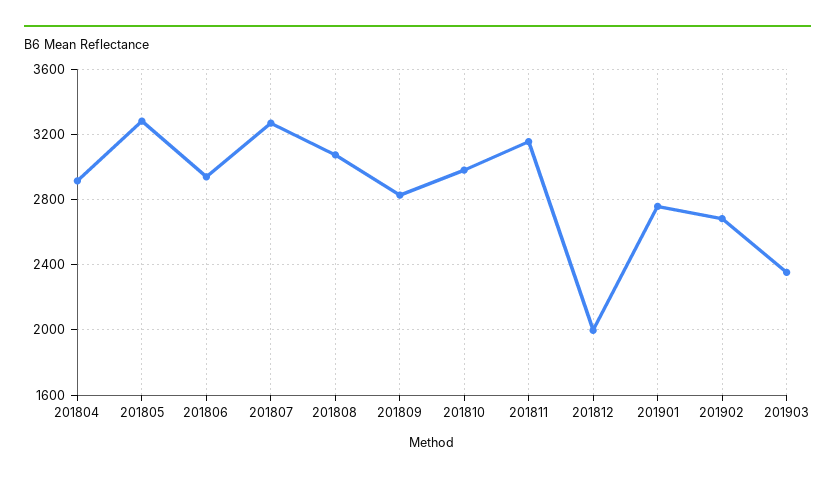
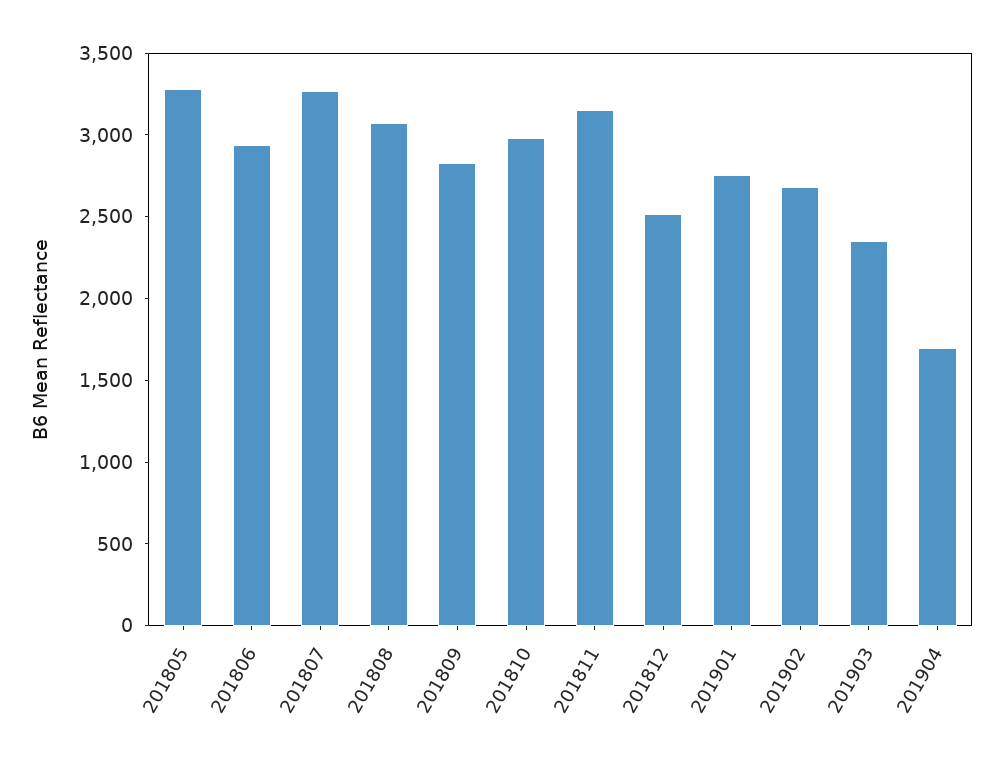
201804: 2900 -> none
201812: 2000 -> 2500
201904: none -> 1700

